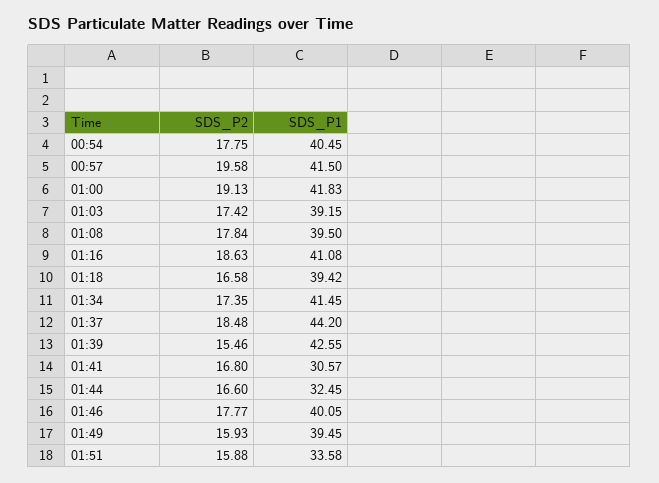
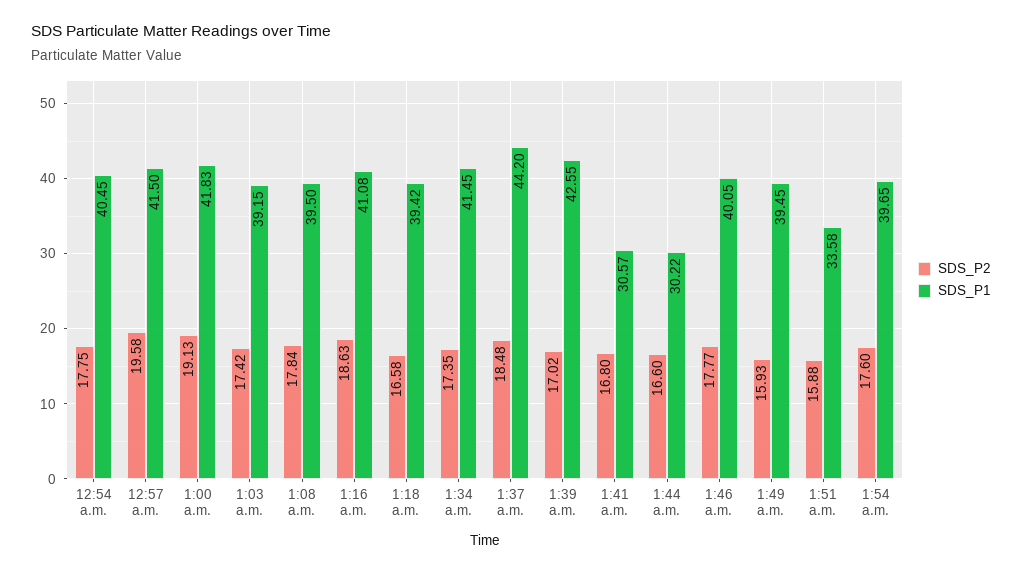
SDS_P2, 01:39: 15.46 -> 17.02
SDS_P1, 01:44: 32.45 -> 30.22
SDS_P2, 1:54 a.m.: none -> 17.6
SDS_P1, 1:54 a.m.: none -> 39.65

